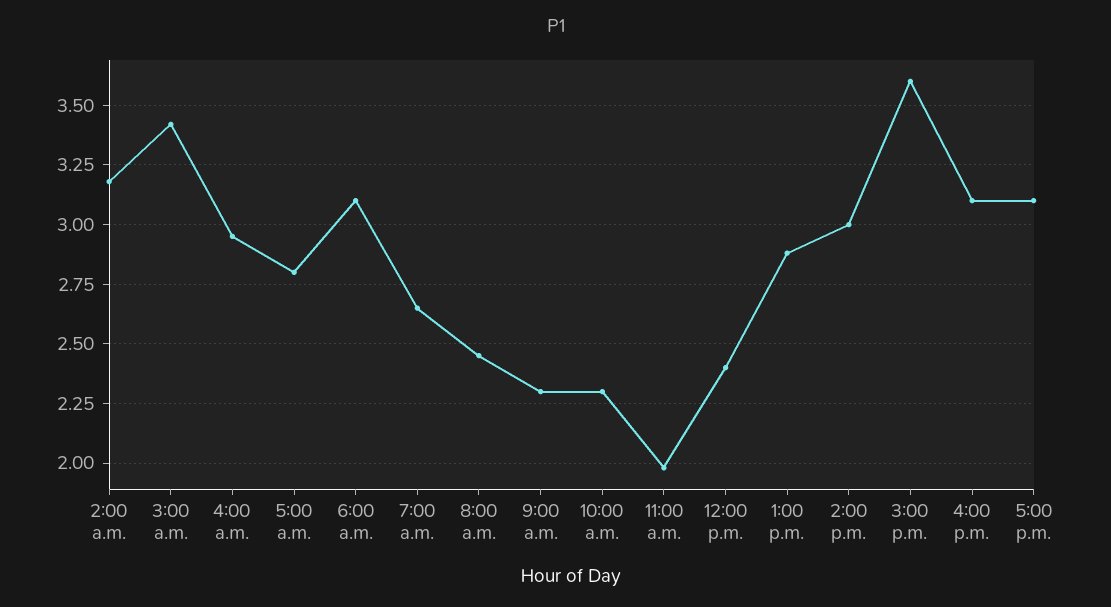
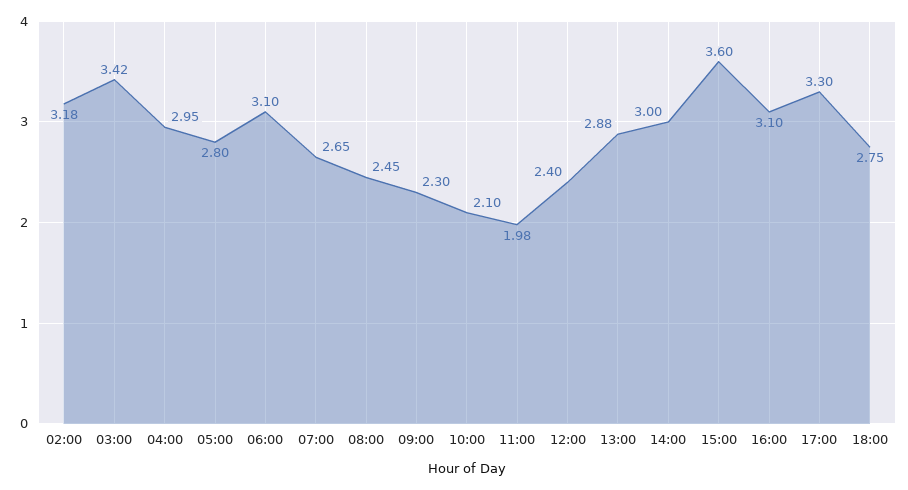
10:00 a.m.: 2.3 -> 2.1
5:00 p.m.: 3.1 -> 3.3
18:00: none -> 2.75

